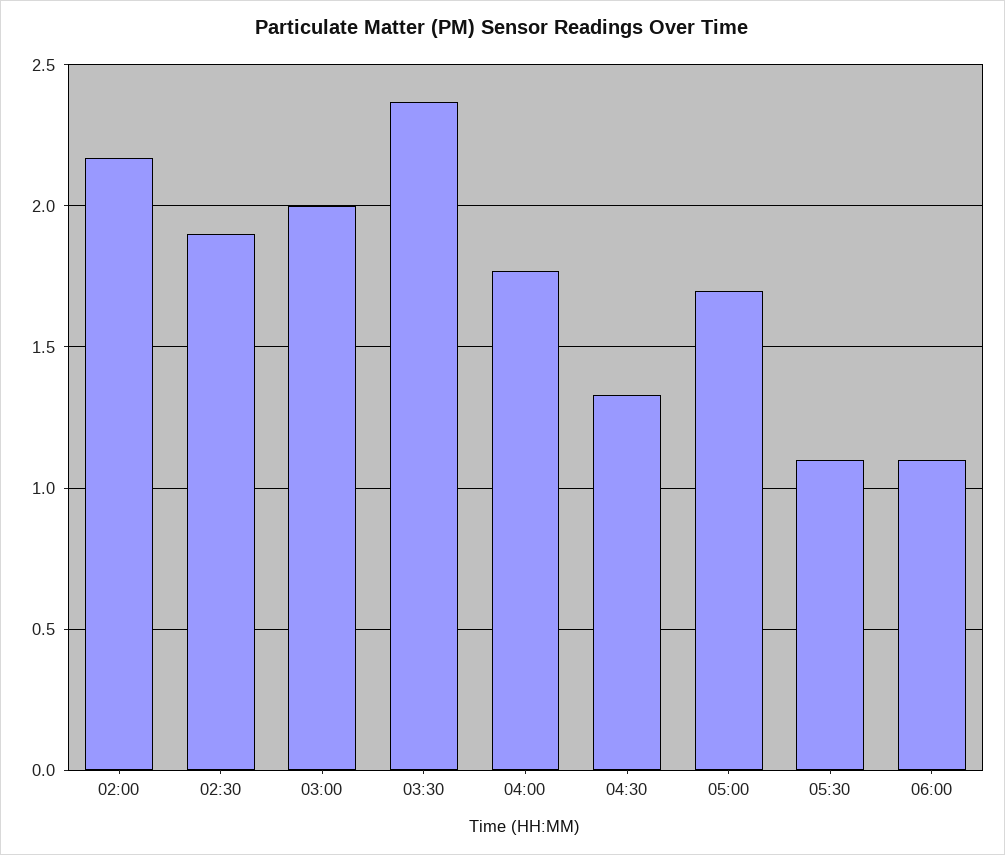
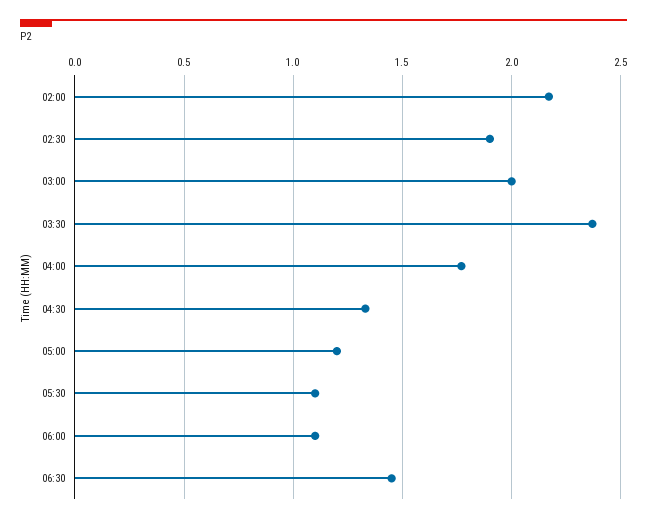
05:00: 1.7 -> 1.2
06:30: none -> 1.45

